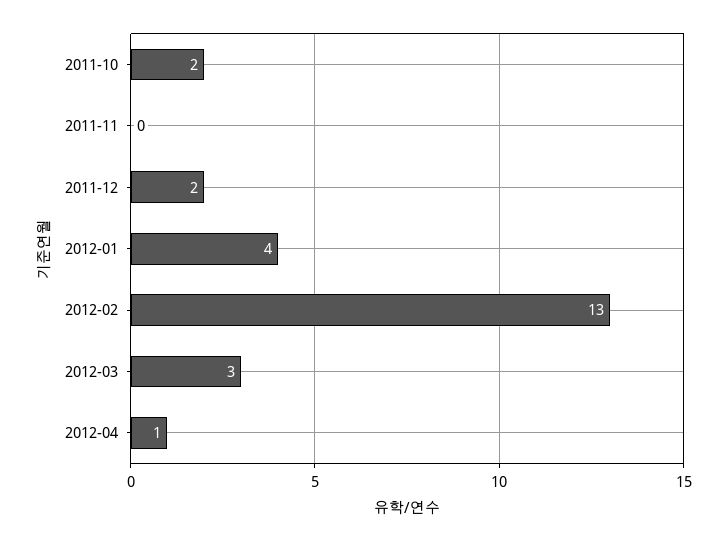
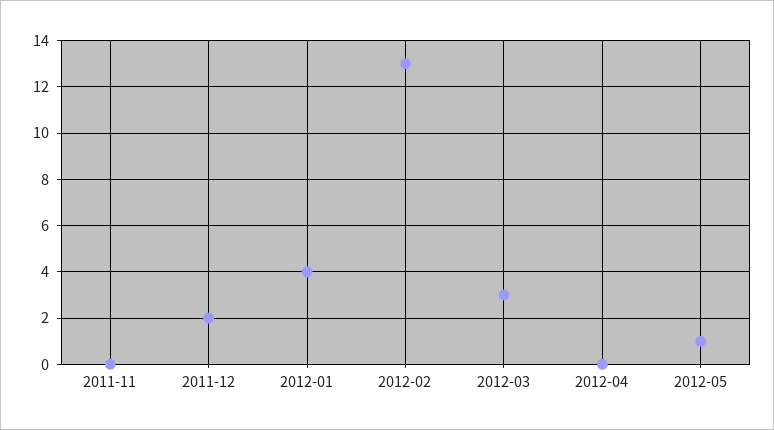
2011-10: 2 -> none
2012-04: 1 -> 0
2012-05: none -> 1

